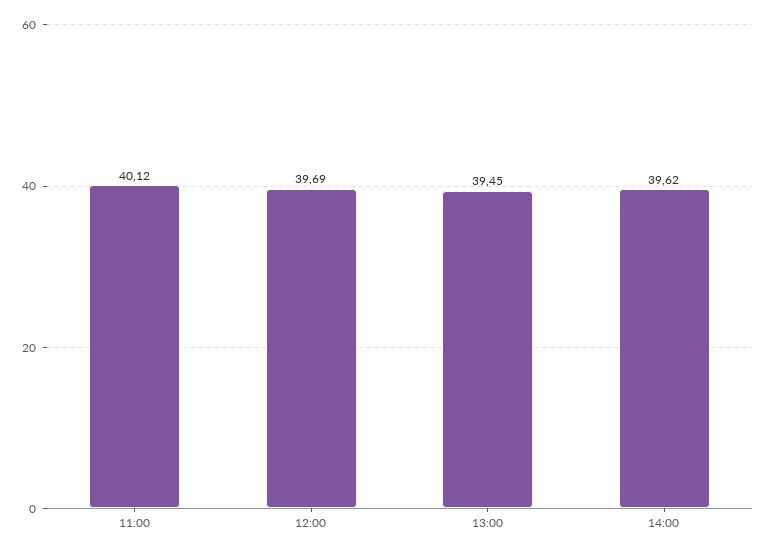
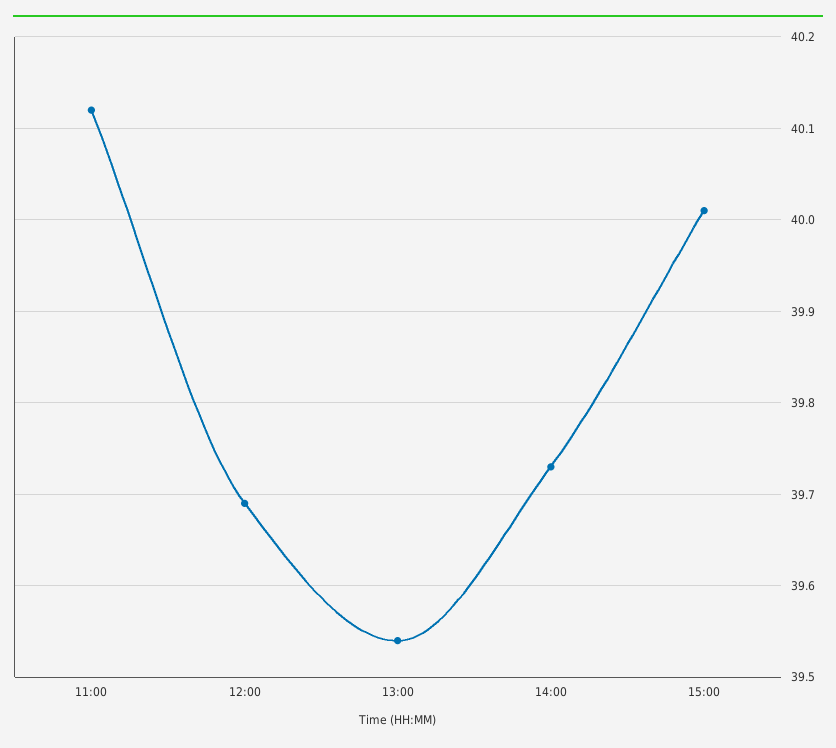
13:00: 39.45 -> 39.54
14:00: 39.62 -> 39.73
15:00: none -> 40.01

